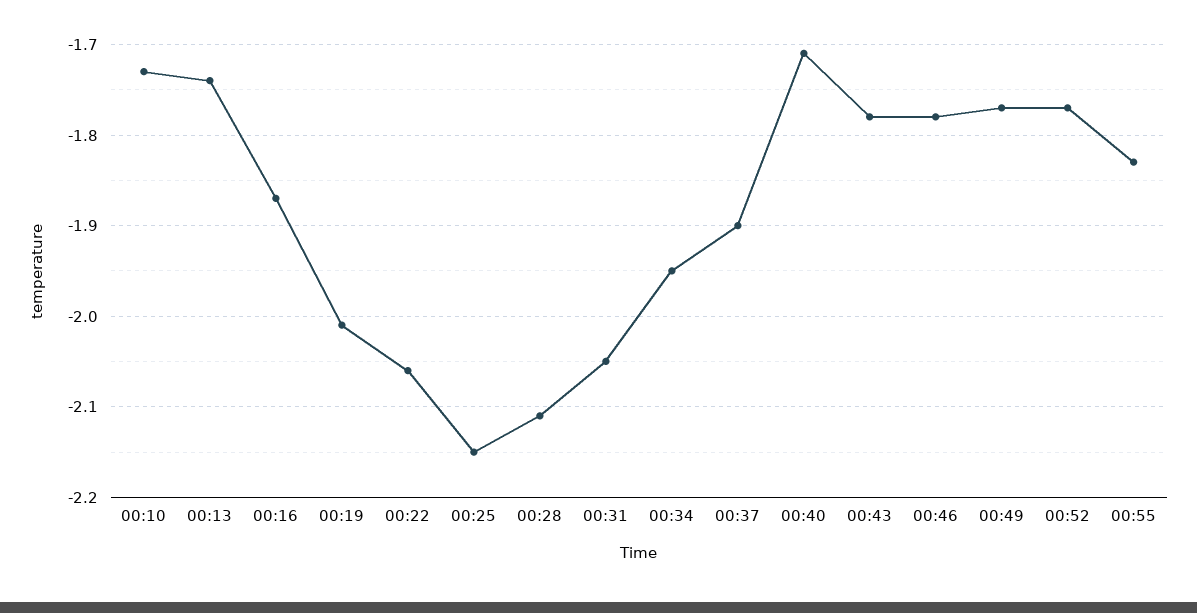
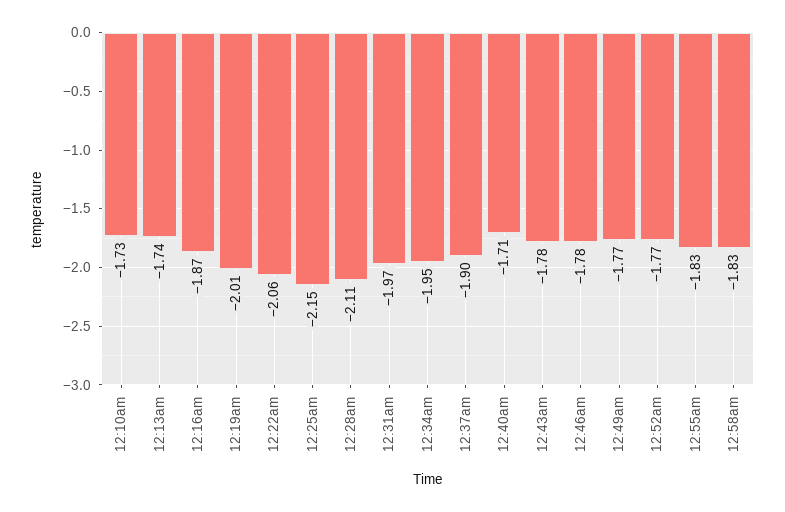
00:31: -2.05 -> -1.97
12:58am: none -> -1.83

